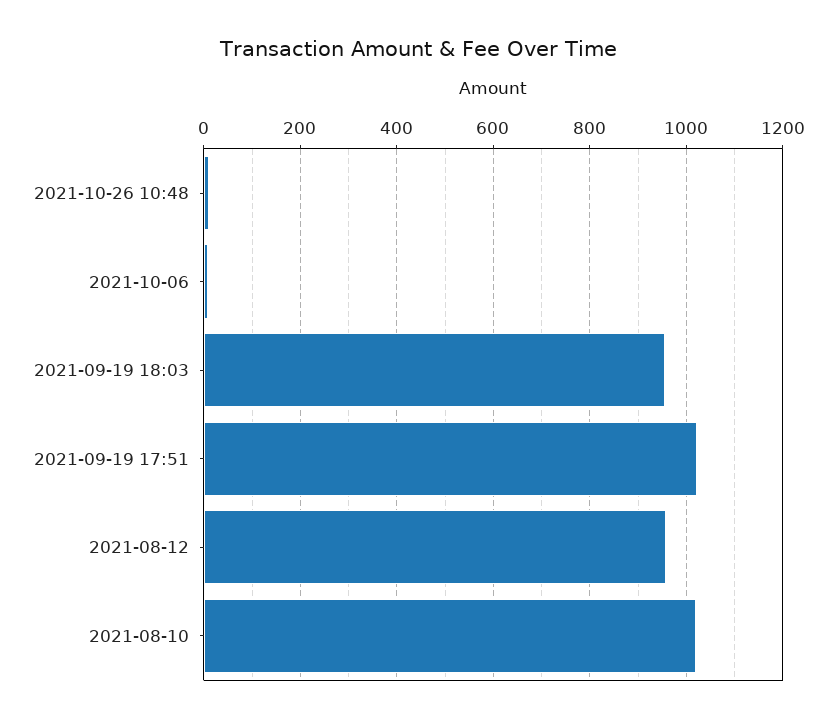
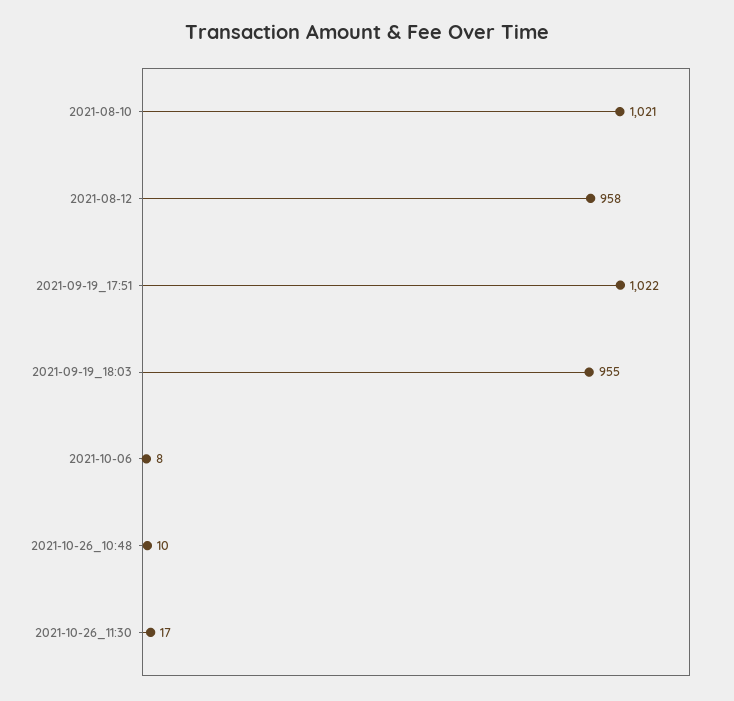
2021-10-26_11:30: none -> 17

